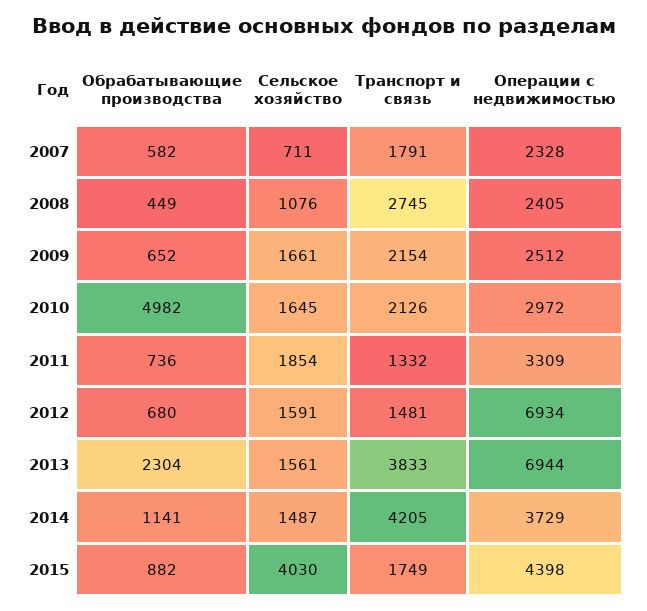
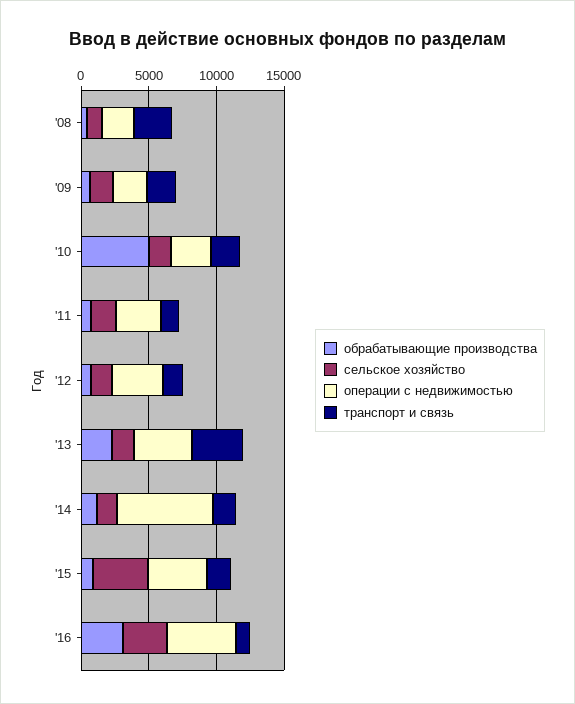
Обрабатывающие производства, 2007: 582 -> none
Сельское хозяйство, 2007: 711 -> none
Транспорт и связь, 2007: 1791 -> none
Операции с недвижимостью, 2007: 2328 -> none
Операции с недвижимостью, 2012: 6934 -> 4000
Операции с недвижимостью, 2013: 6944 -> 4000
Транспорт и связь, 2014: 4205 -> 2000
Операции с недвижимостью, 2014: 3729 -> 7000
Обрабатывающие производства, '16: none -> 3000
Сельское хозяйство, '16: none -> 3000
Операции с недвижимостью, '16: none -> 5000
Транспорт и связь, '16: none -> 1000

